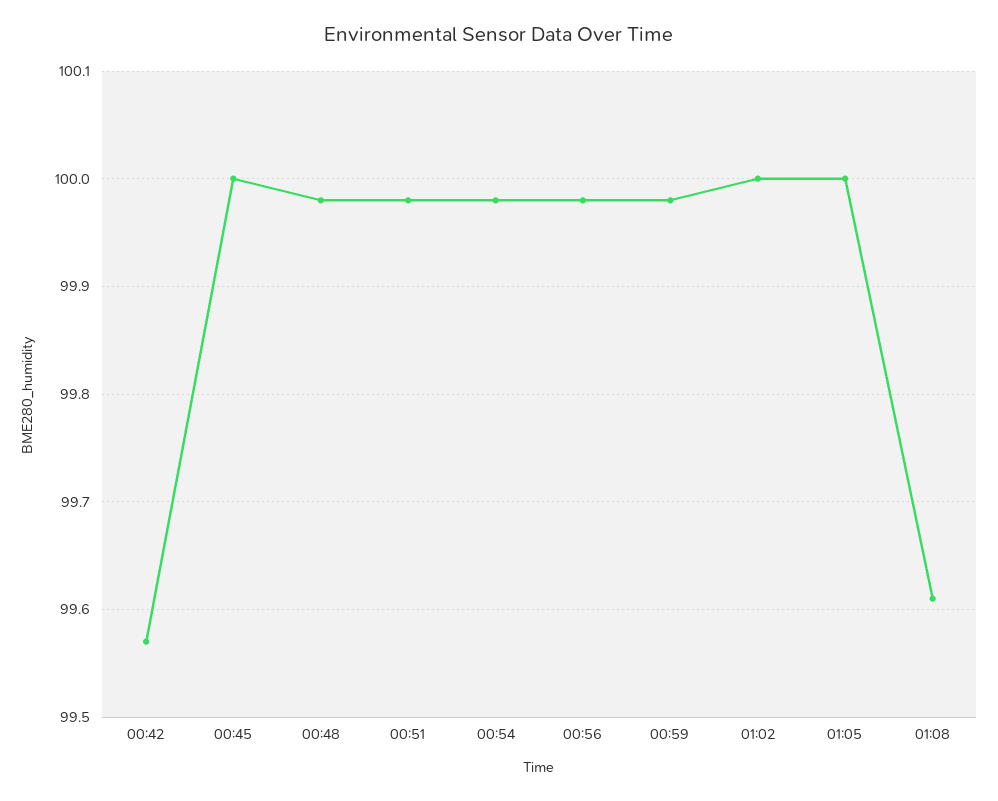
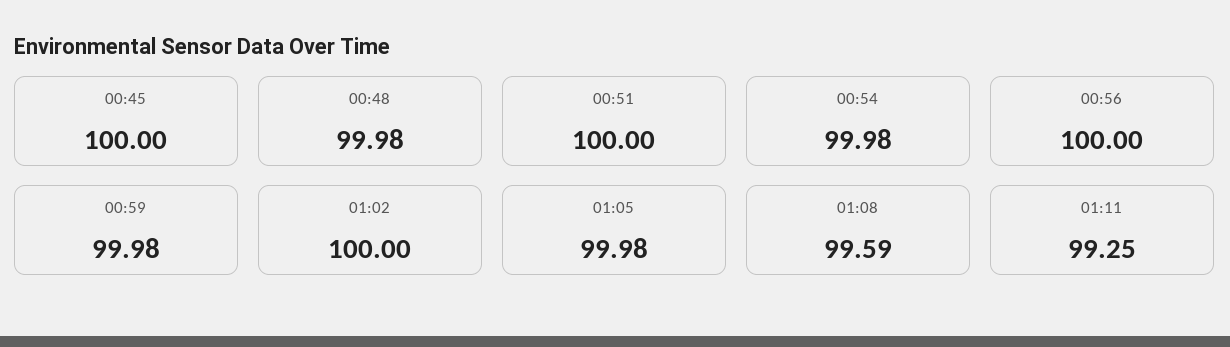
00:42: 99.57 -> none
00:51: 99.98 -> 100
00:56: 99.98 -> 100
01:05: 100 -> 99.98
01:08: 99.61 -> 99.59
01:11: none -> 99.25

